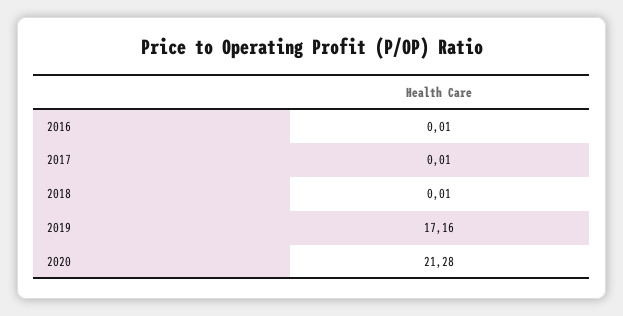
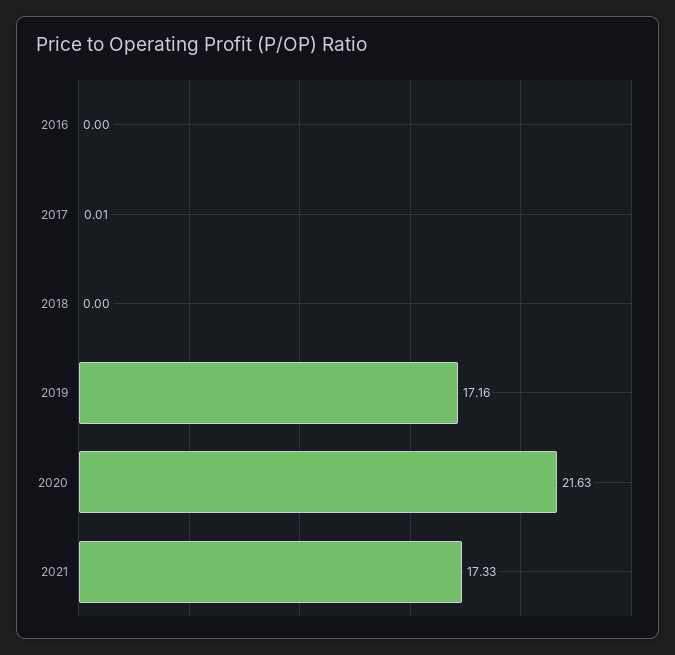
2016: 0.01 -> 0
2018: 0.01 -> 0
2020: 21.28 -> 21.63
2021: none -> 17.33

